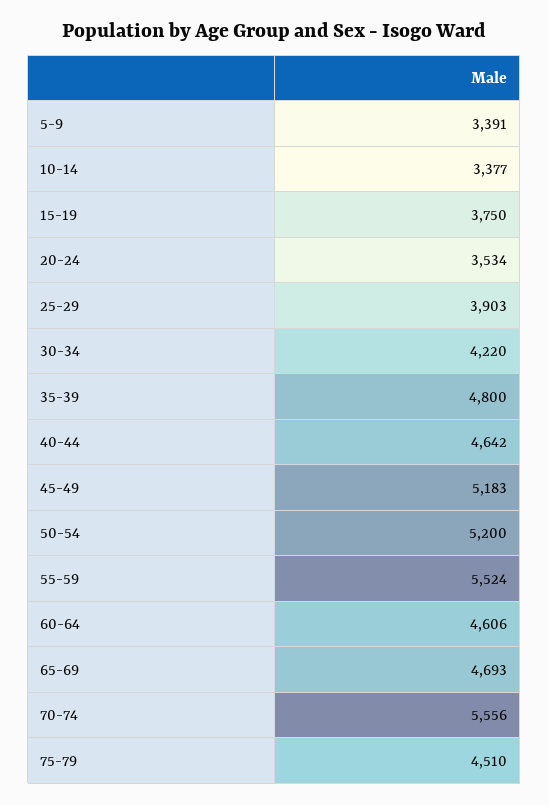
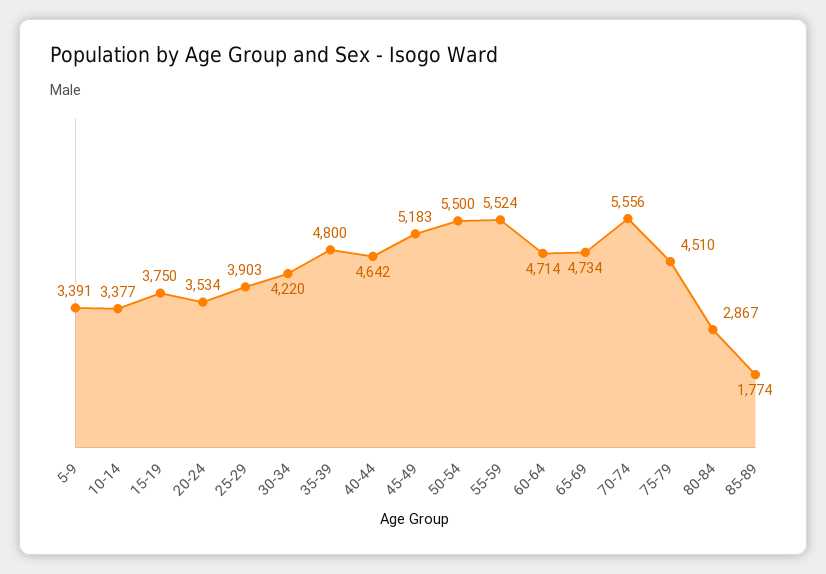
50-54: 5200 -> 5500
60-64: 4606 -> 4714
65-69: 4693 -> 4734
80-84: none -> 2867
85-89: none -> 1774

